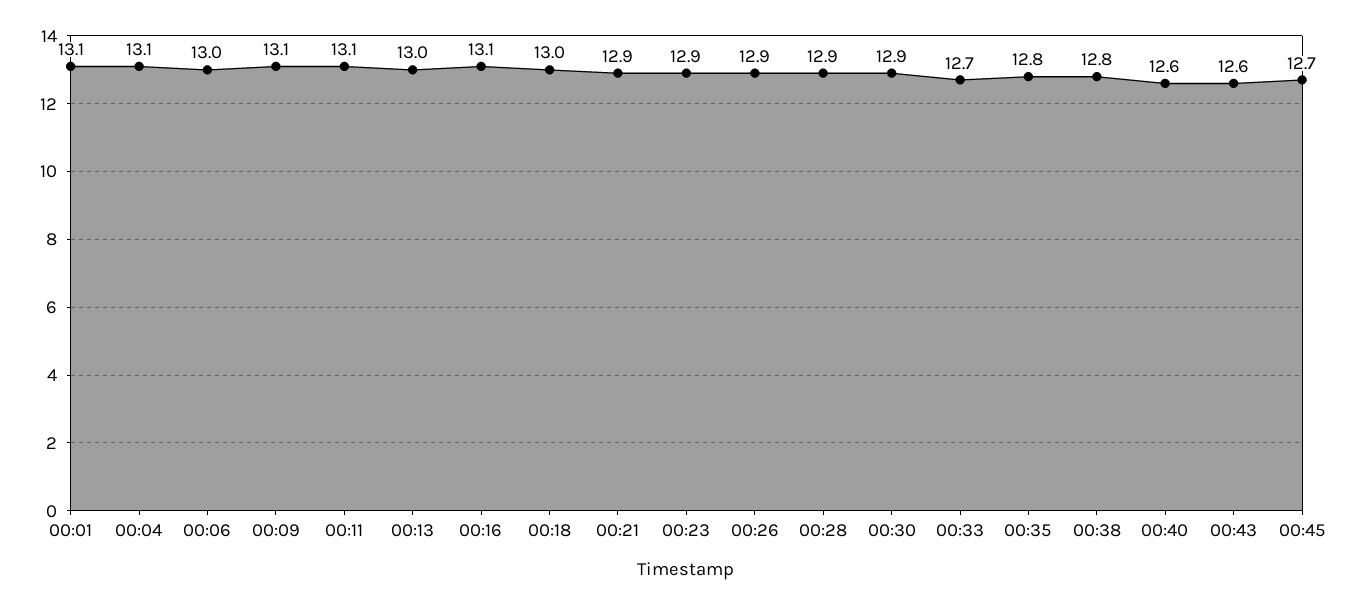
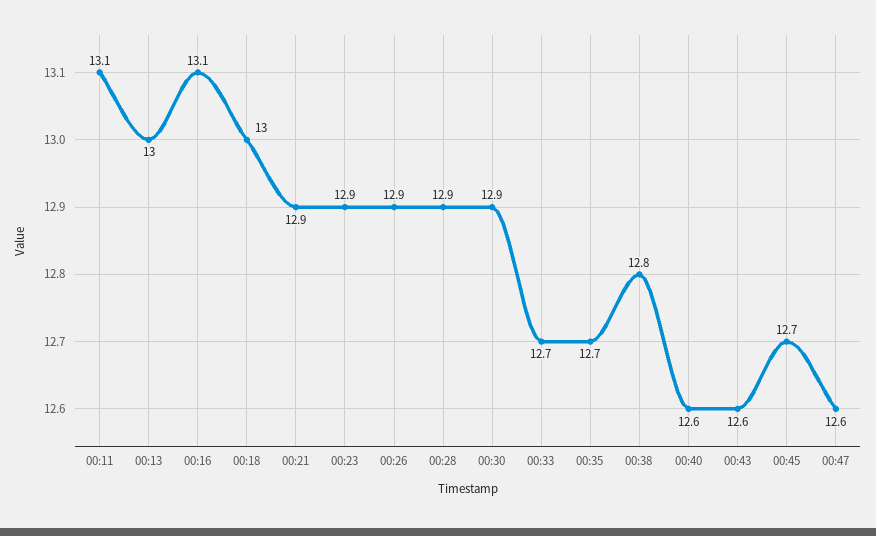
00:01: 13.1 -> none
00:04: 13.1 -> none
00:06: 13 -> none
00:09: 13.1 -> none
00:35: 12.8 -> 12.7
00:47: none -> 12.6

